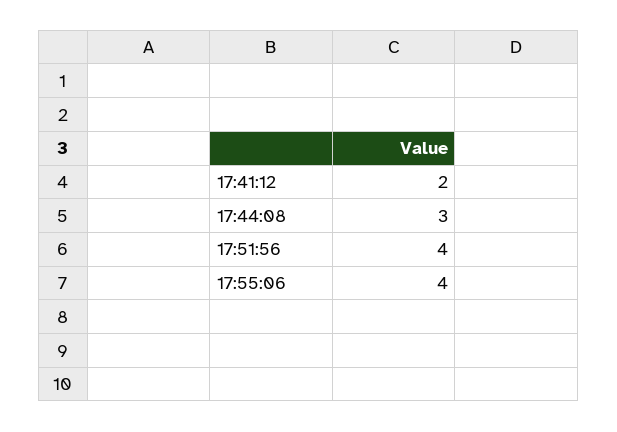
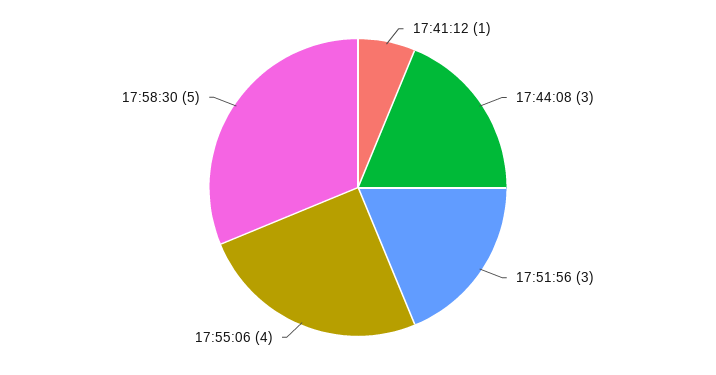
17:41:12: 2 -> 1
17:51:56: 4 -> 3
17:58:30: none -> 5

